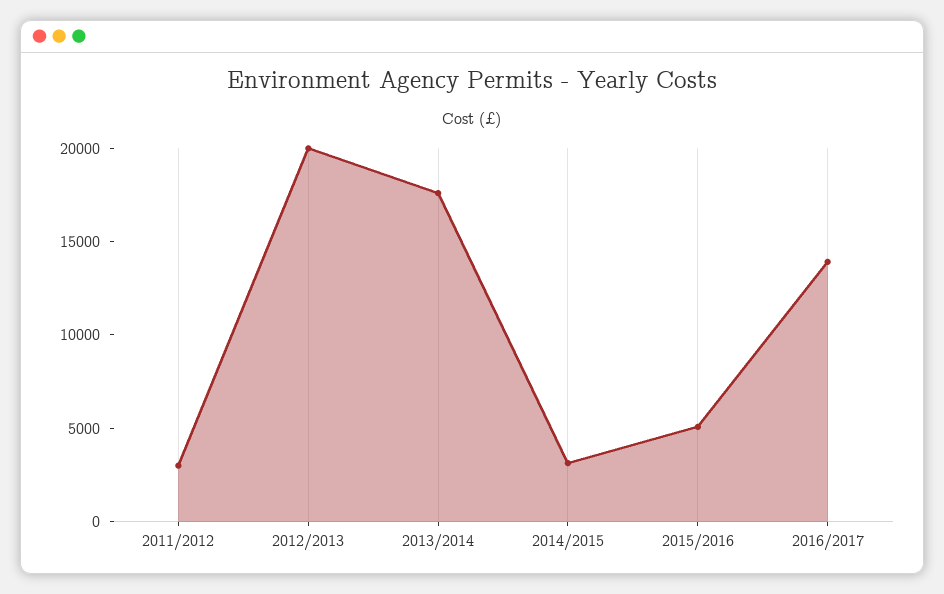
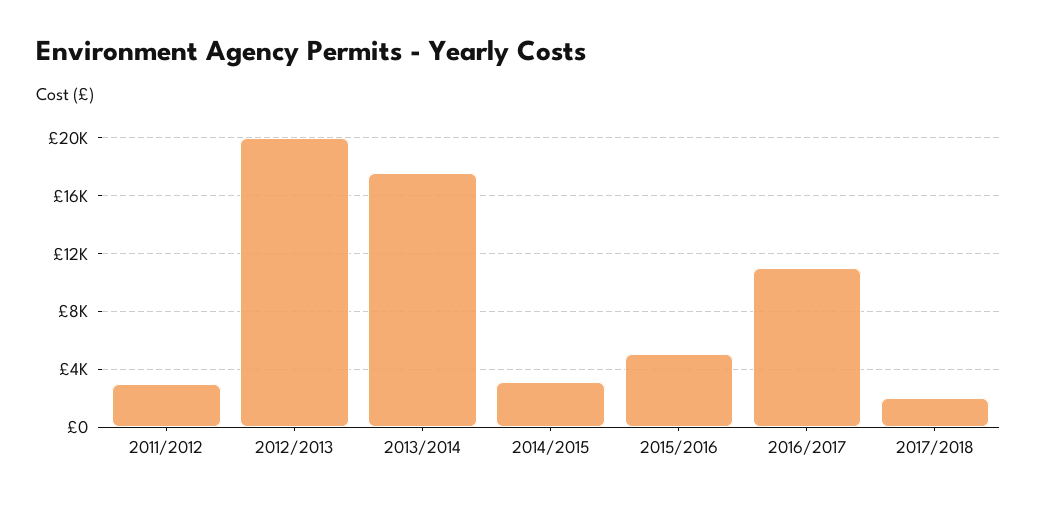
2016/2017: 14000 -> 11000
2017/2018: none -> 2000

